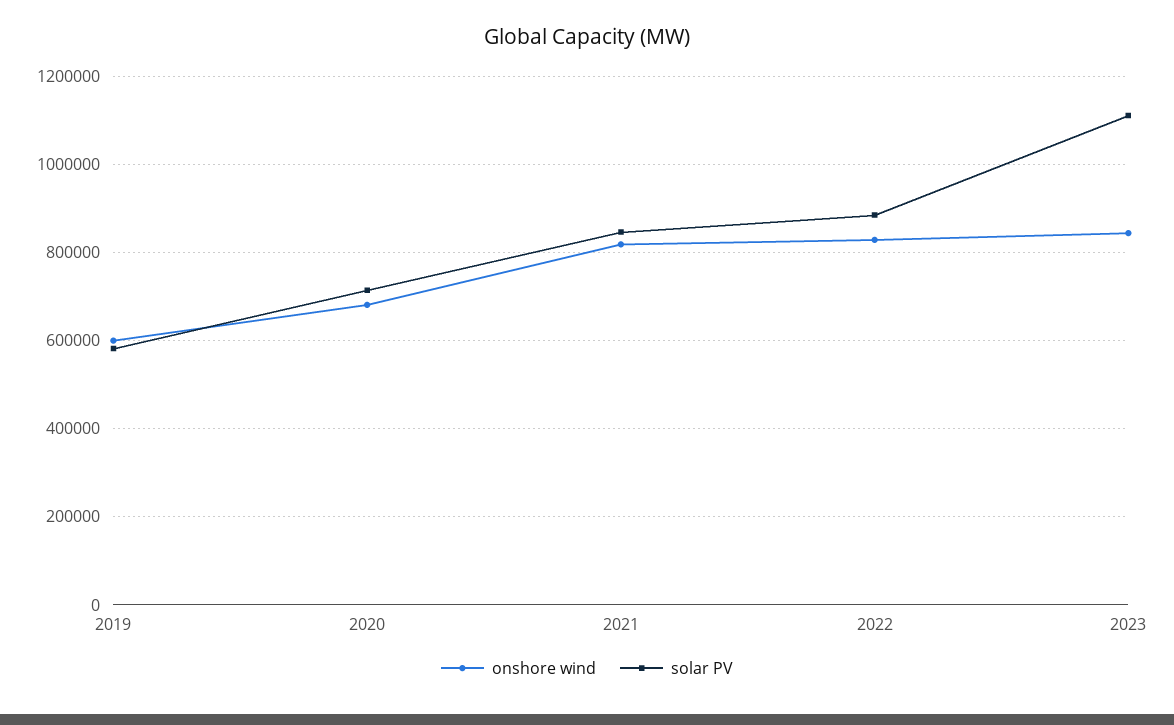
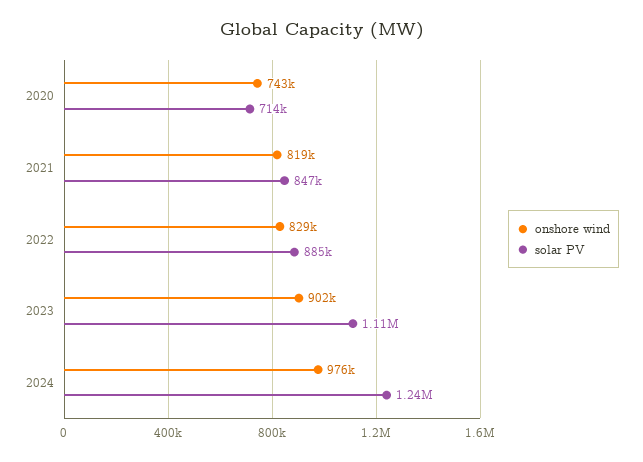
onshore wind, 2019: 600000 -> none
solar PV, 2019: 580000 -> none
onshore wind, 2020: 680000 -> 743000
onshore wind, 2023: 840000 -> 902000
onshore wind, 2024: none -> 976000
solar PV, 2024: none -> 1240000

